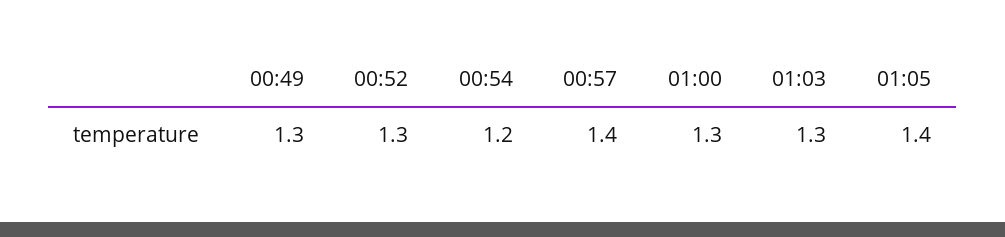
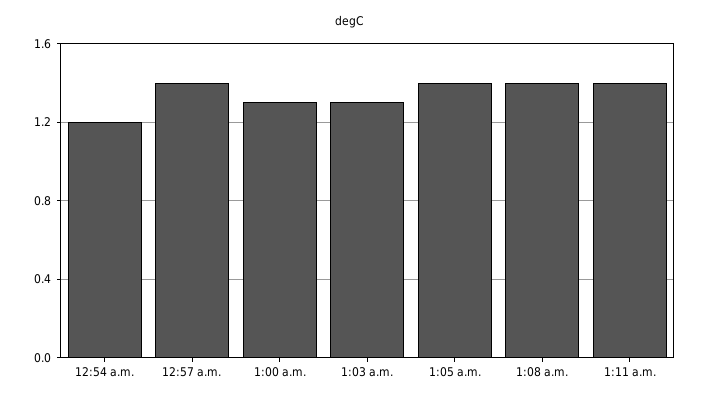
00:49: 1.3 -> none
00:52: 1.3 -> none
1:08 a.m.: none -> 1.4
1:11 a.m.: none -> 1.4

